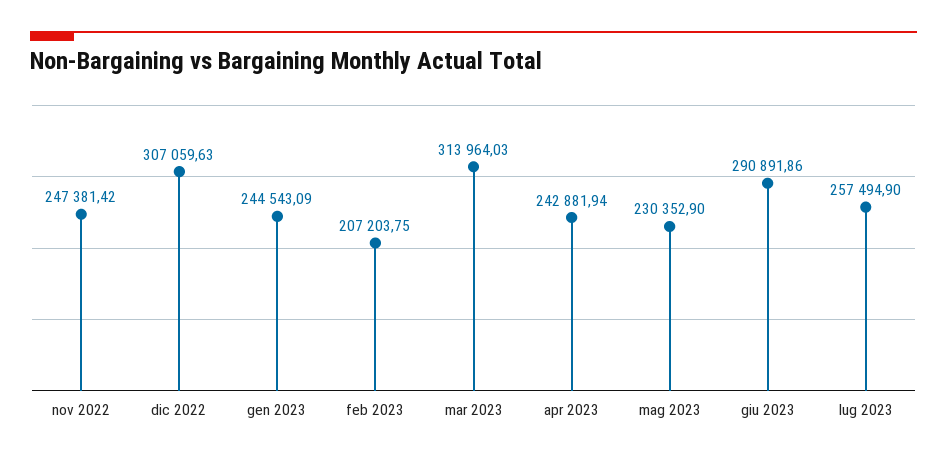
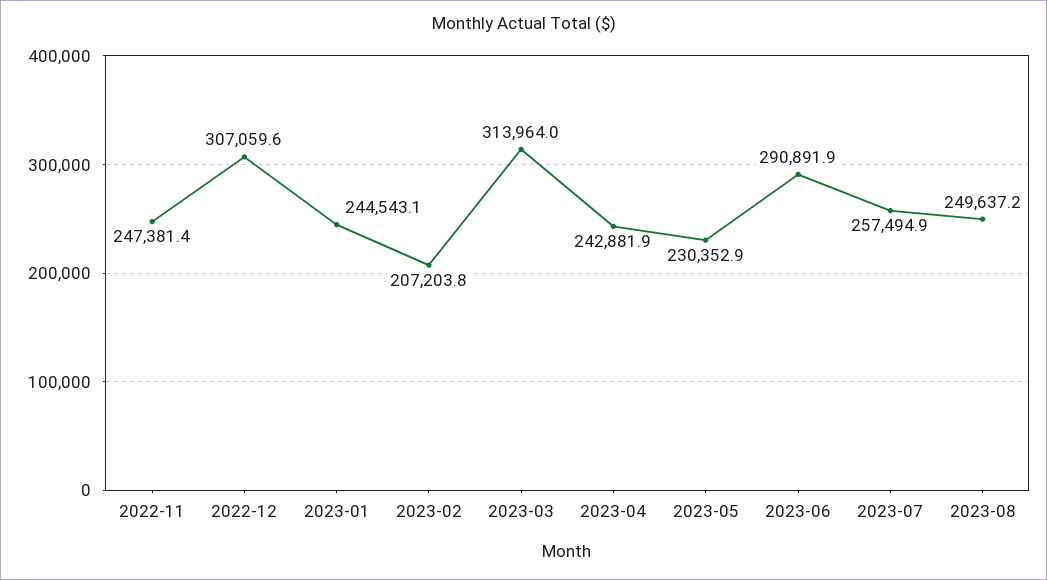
2023-08: none -> 249637.2

